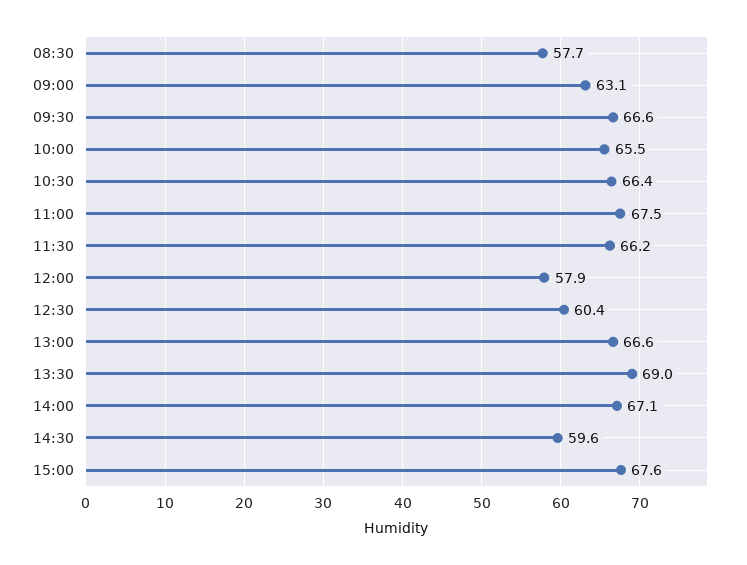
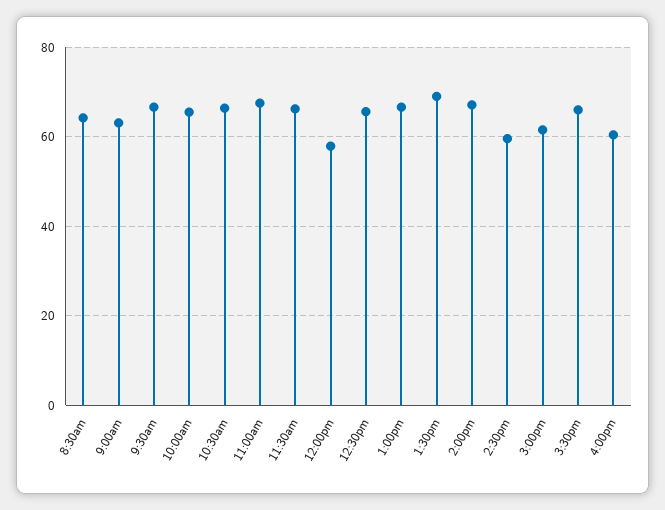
08:30: 57.7 -> 64
12:30: 60.4 -> 66
15:00: 67.6 -> 62
3:30pm: none -> 66
4:00pm: none -> 60

